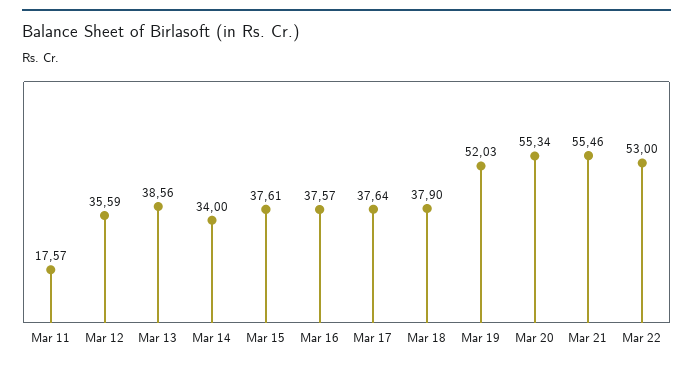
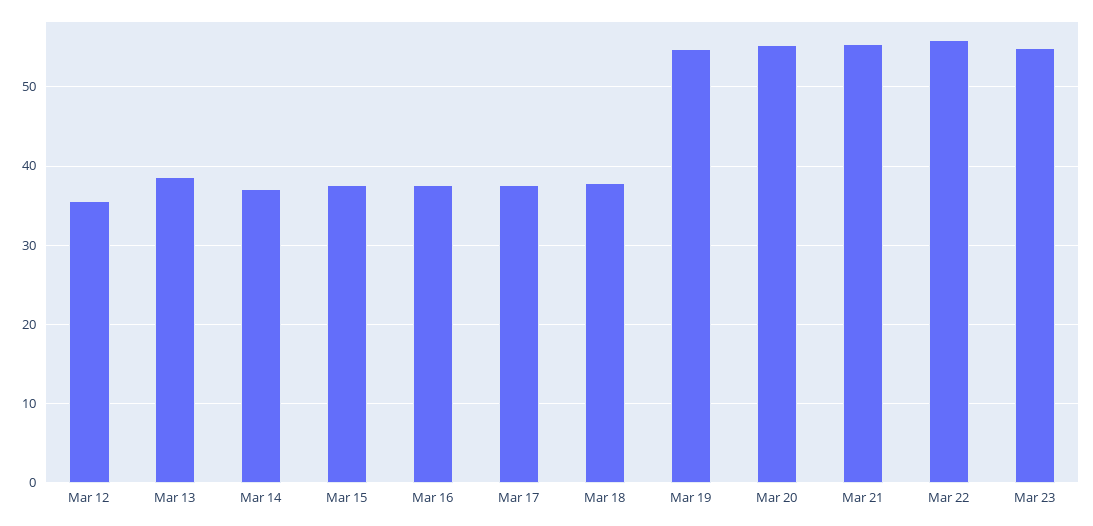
Mar 11: 17.57 -> none
Mar 14: 34 -> 37
Mar 19: 52.03 -> 55
Mar 22: 53 -> 56
Mar 23: none -> 55

